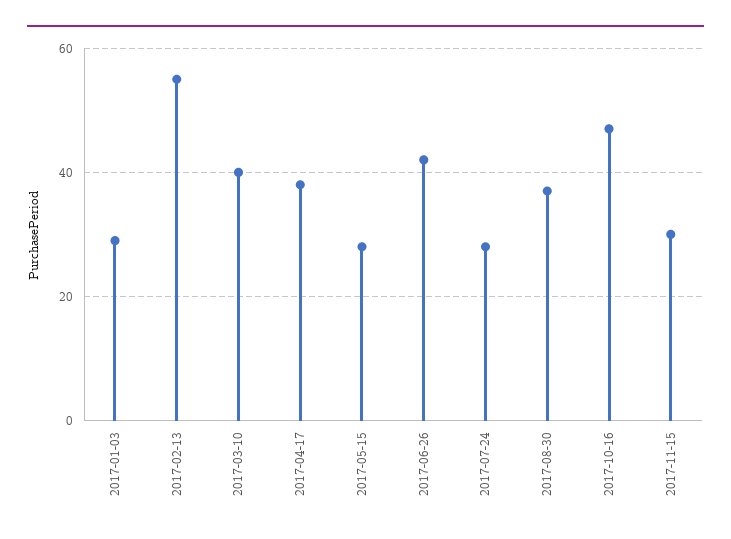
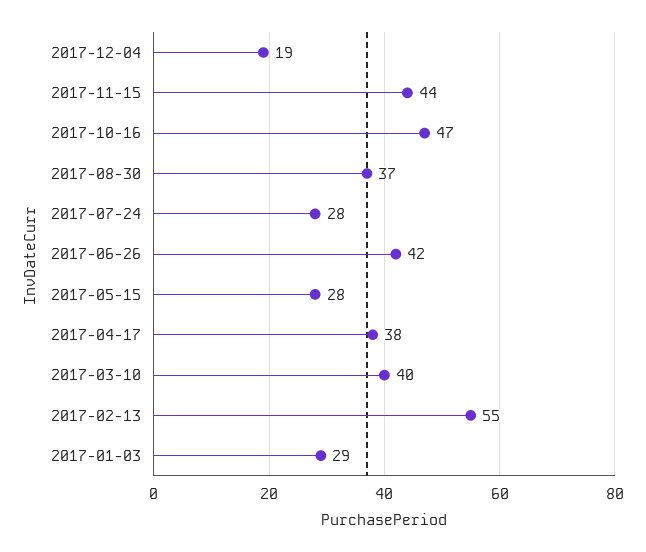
2017-11-15: 30 -> 44
2017-12-04: none -> 19

